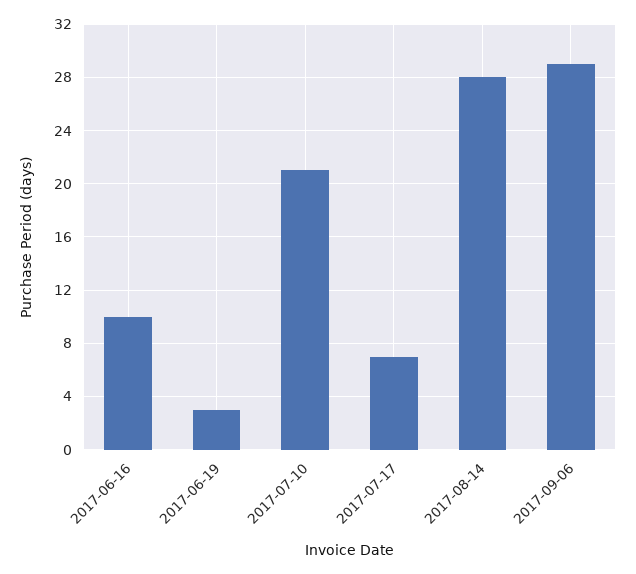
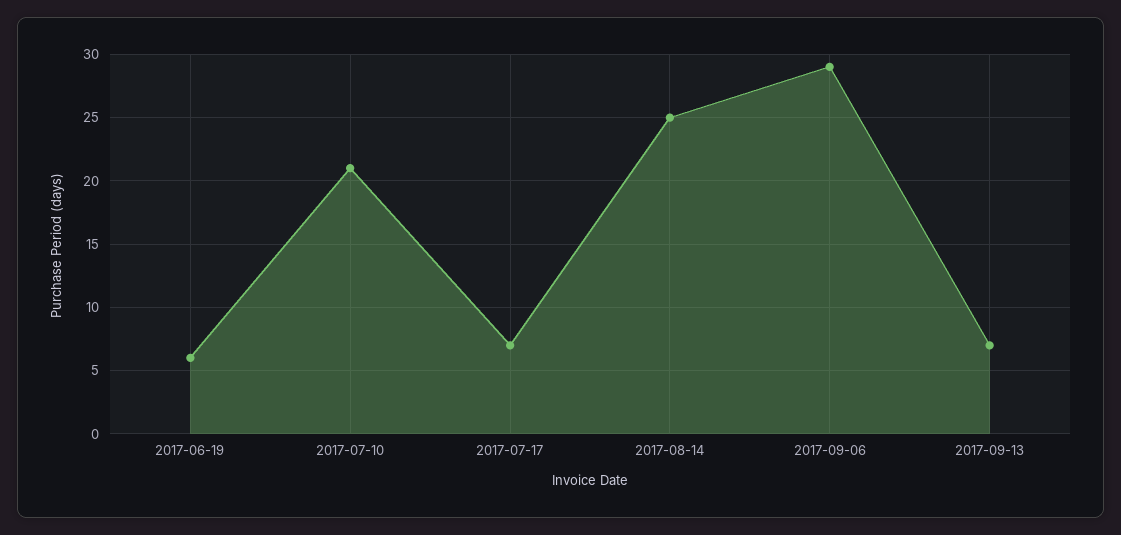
2017-06-16: 10 -> none
2017-06-19: 3 -> 6
2017-08-14: 28 -> 25
2017-09-13: none -> 7

